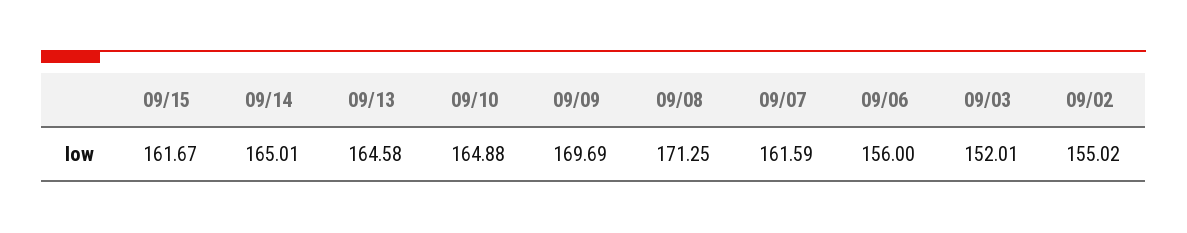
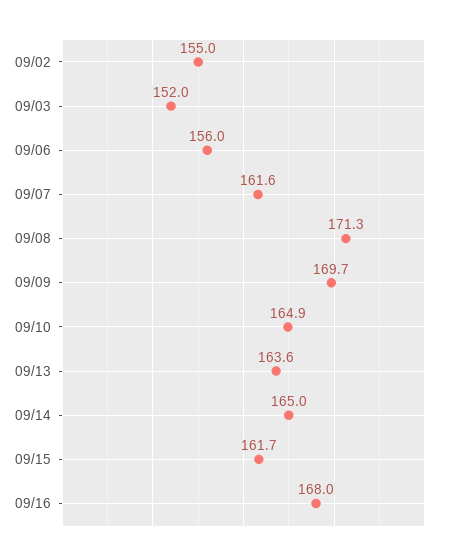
09/13: 164.58 -> 163.6
09/16: none -> 168

